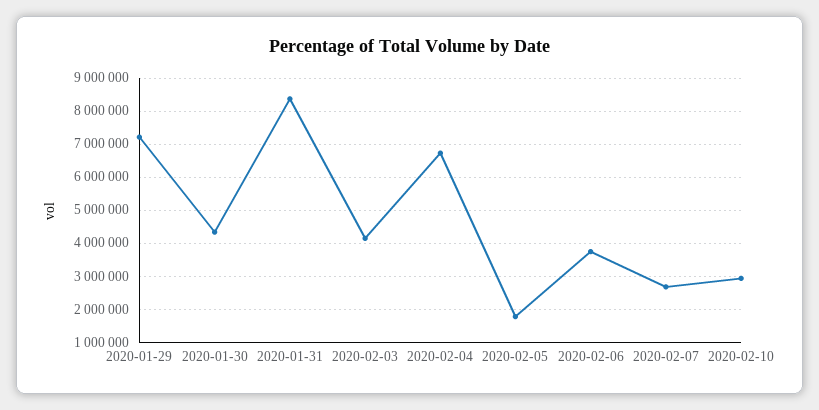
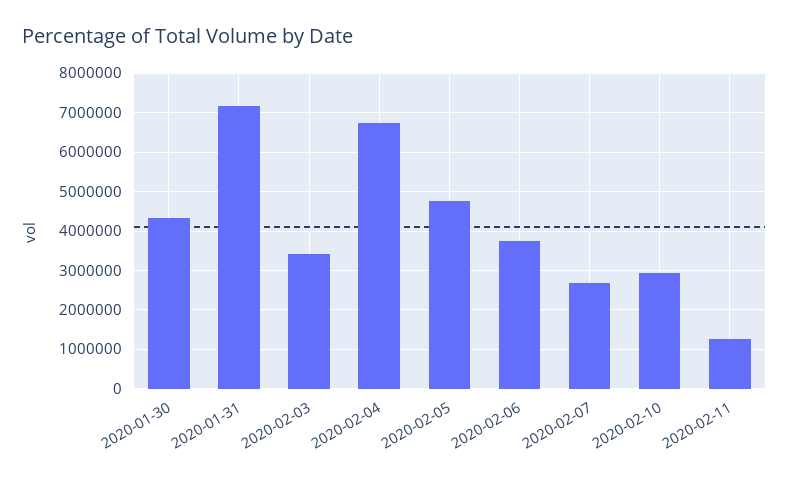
2020-01-29: 7200000 -> none
2020-01-31: 8400000 -> 7200000
2020-02-03: 4200000 -> 3400000
2020-02-05: 1800000 -> 4800000
2020-02-11: none -> 1200000

